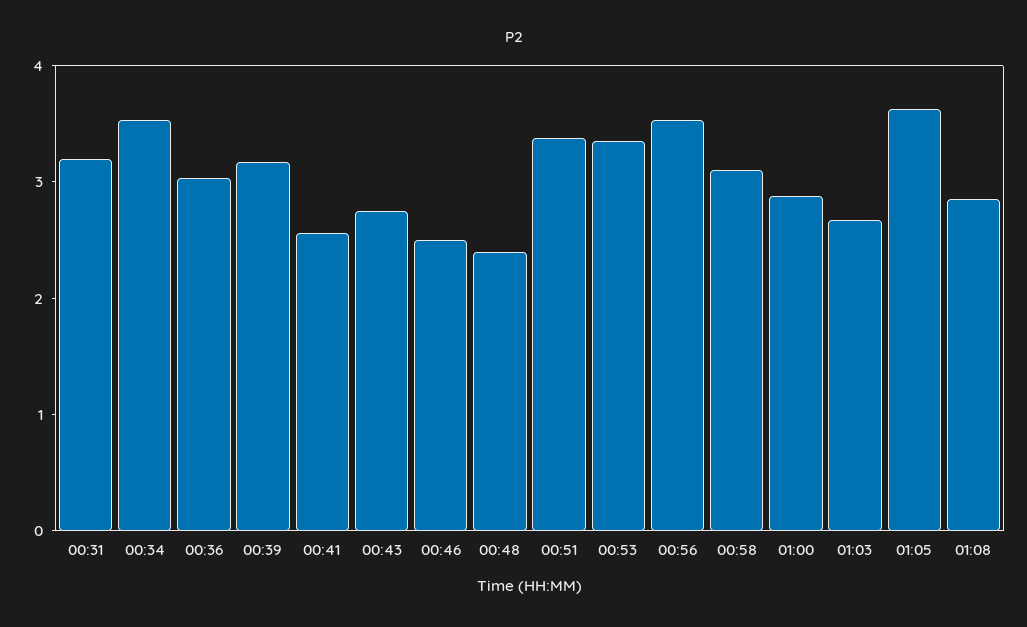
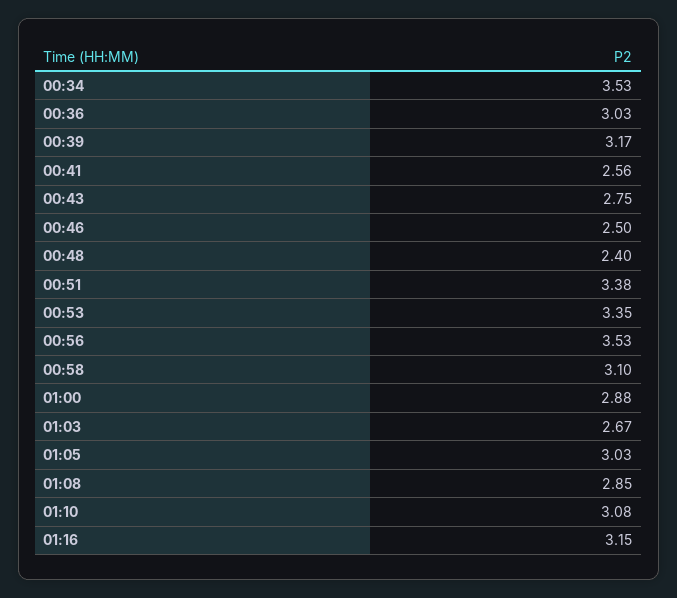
00:31: 3.2 -> none
01:05: 3.6 -> 3.03
01:10: none -> 3.08
01:16: none -> 3.15

